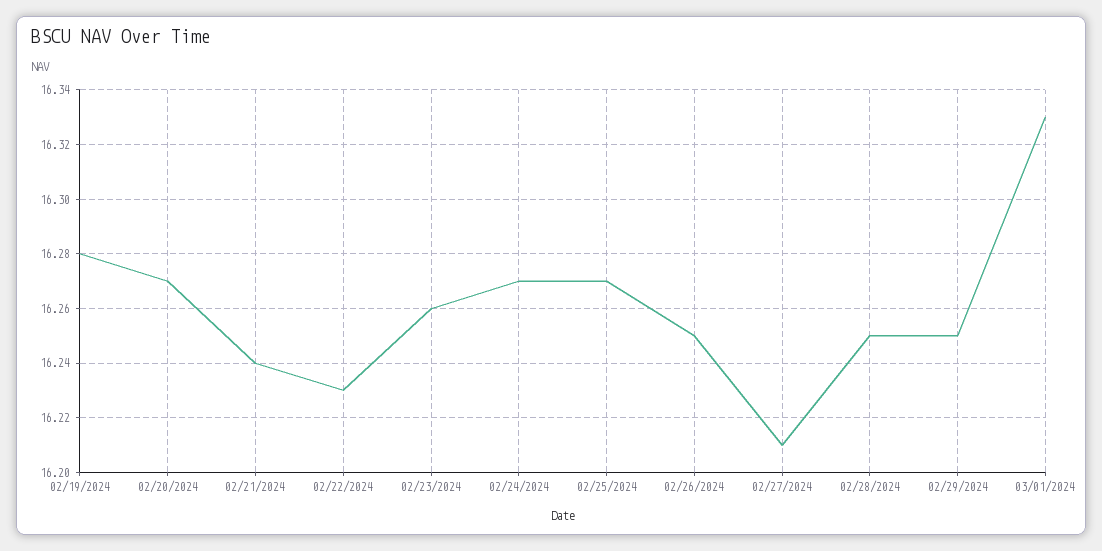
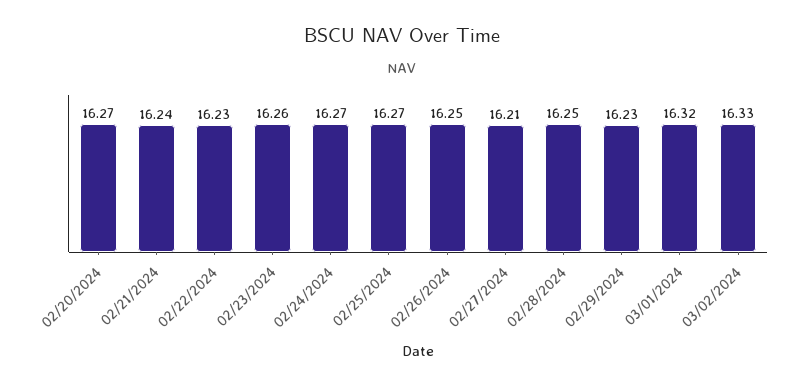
02/19/2024: 16.28 -> none
02/29/2024: 16.25 -> 16.23
03/01/2024: 16.33 -> 16.32
03/02/2024: none -> 16.33

